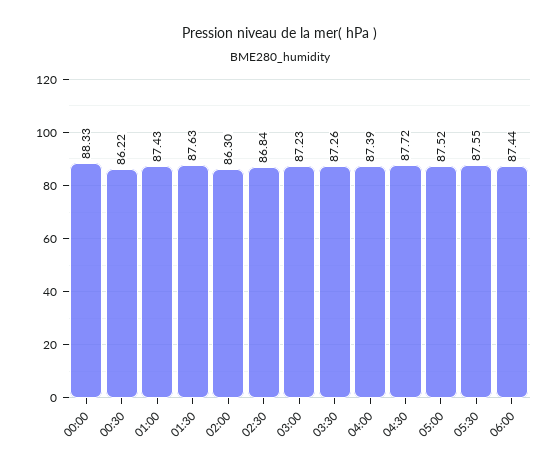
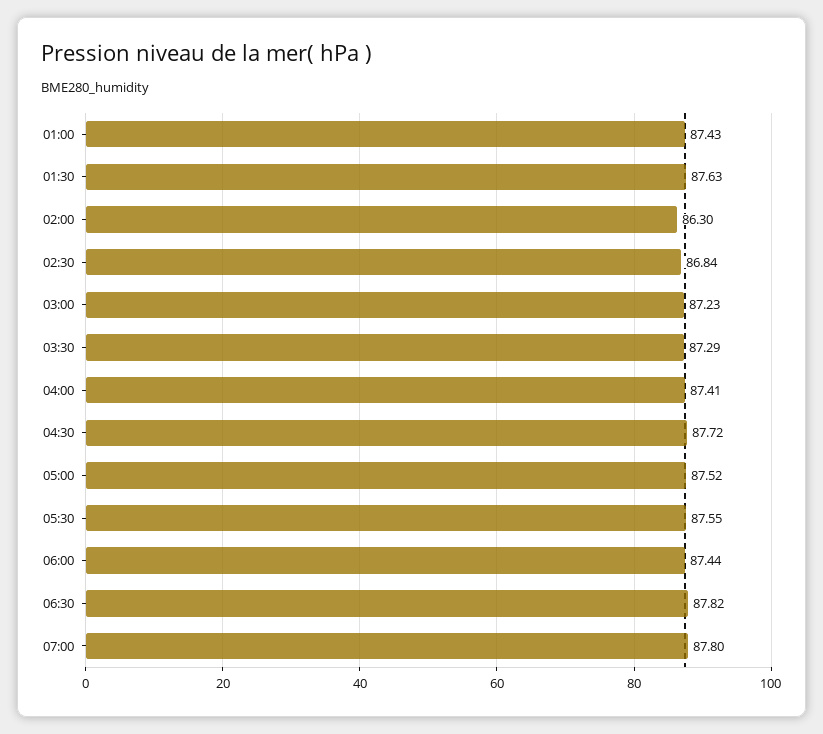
00:00: 88.33 -> none
00:30: 86.22 -> none
03:30: 87.26 -> 87.29
04:00: 87.39 -> 87.41
06:30: none -> 87.82
07:00: none -> 87.8

